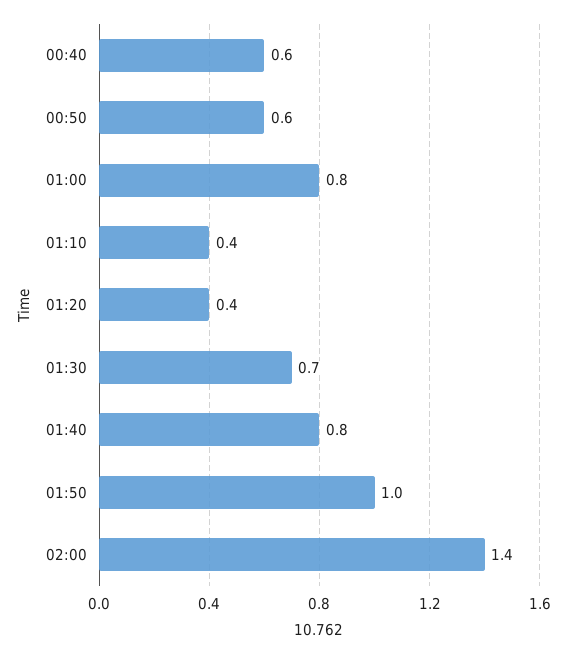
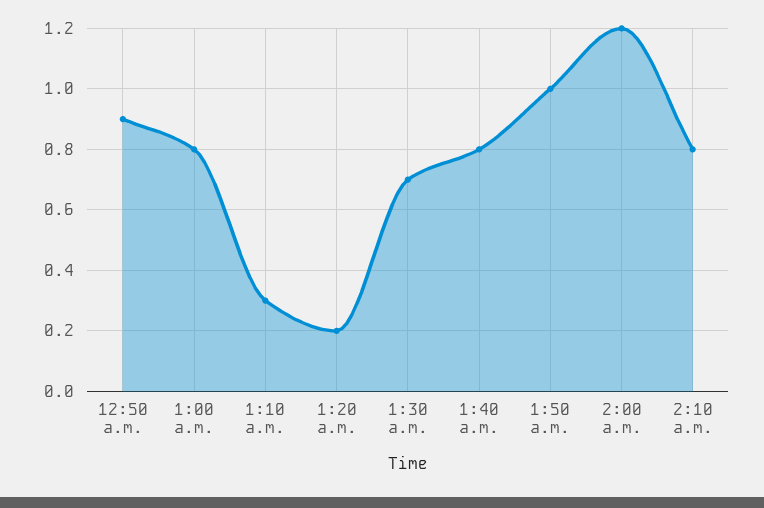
00:40: 0.6 -> none
00:50: 0.6 -> 0.9
01:10: 0.4 -> 0.3
01:20: 0.4 -> 0.2
02:00: 1.4 -> 1.2
2:10 a.m.: none -> 0.8

